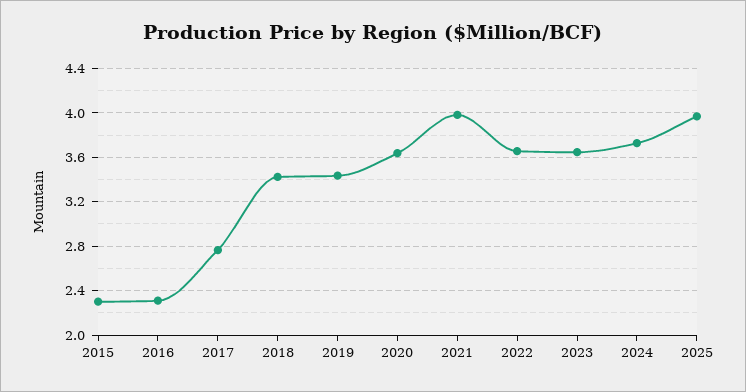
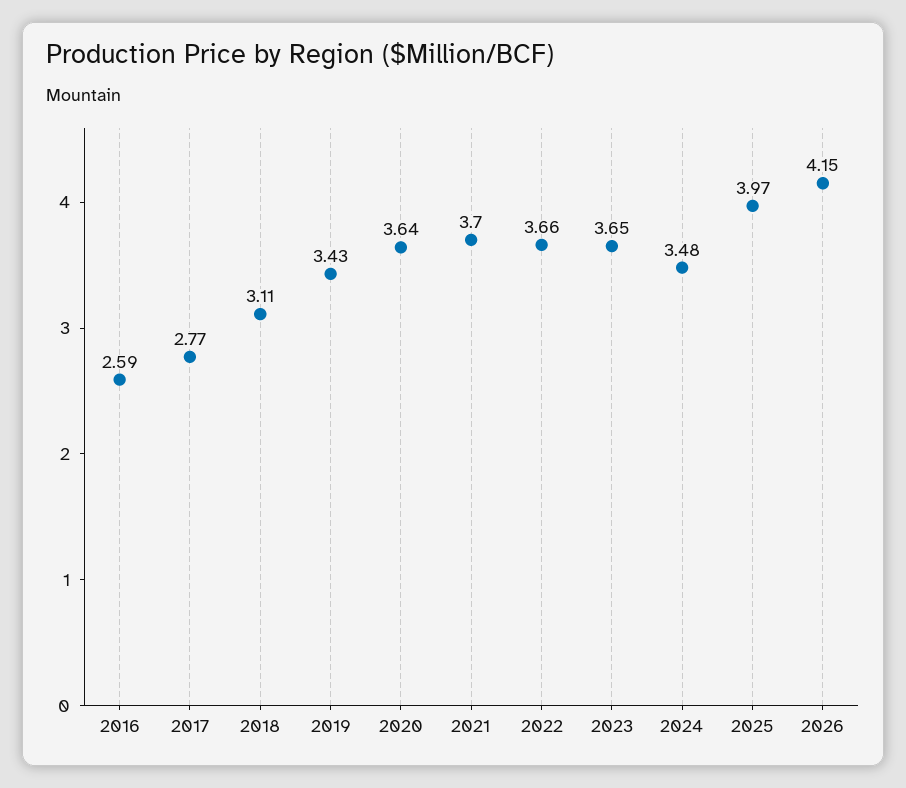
2015: 2.3 -> none
2016: 2.3 -> 2.59
2018: 3.4 -> 3.11
2021: 4 -> 3.7
2024: 3.7 -> 3.48
2026: none -> 4.15

